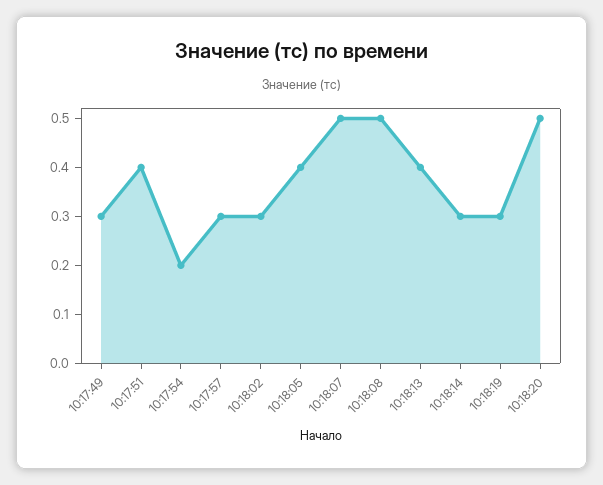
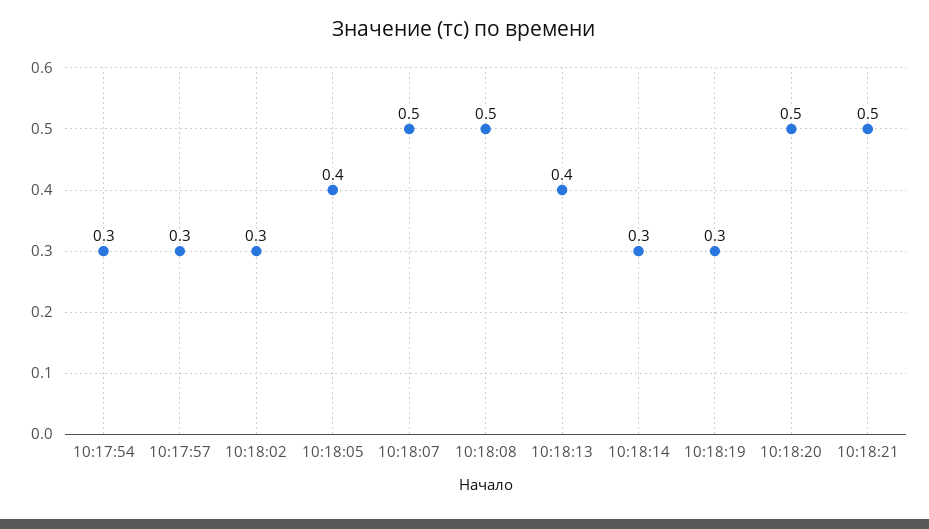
10:17:49: 0.3 -> none
10:17:51: 0.4 -> none
10:17:54: 0.2 -> 0.3
10:18:21: none -> 0.5

